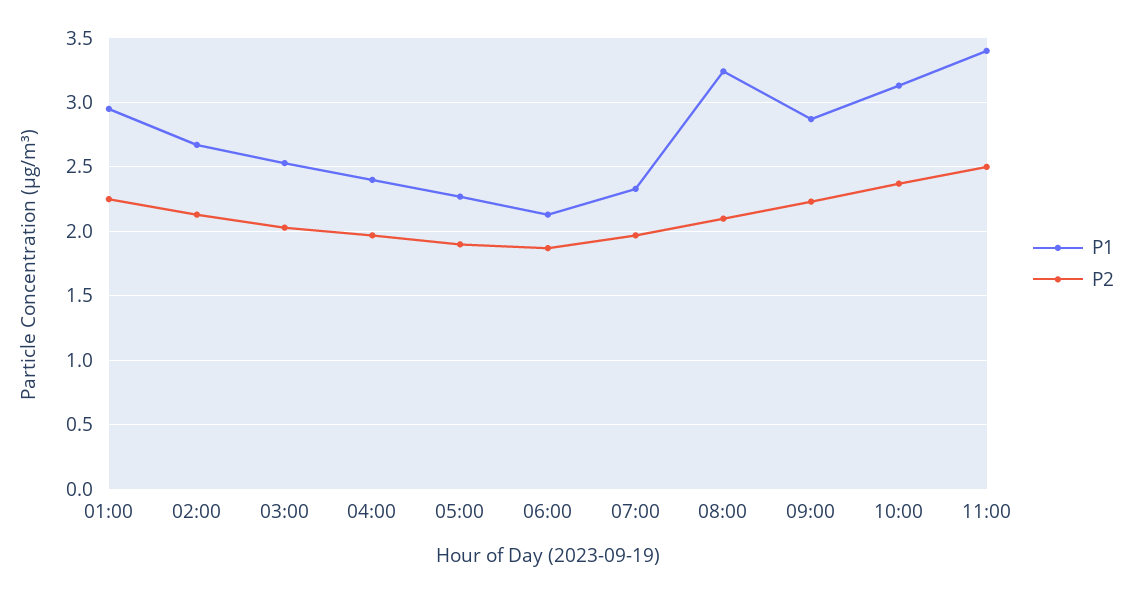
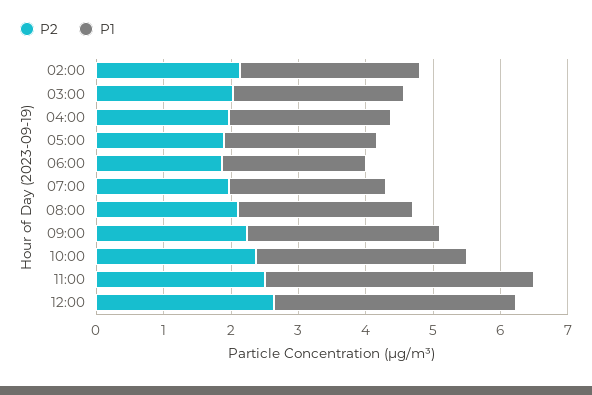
P1, 01:00: 2.95 -> none
P2, 01:00: 2.25 -> none
P1, 08:00: 3.25 -> 2.6
P1, 11:00: 3.4 -> 4
P2, 12:00: none -> 2.6
P1, 12:00: none -> 3.6

